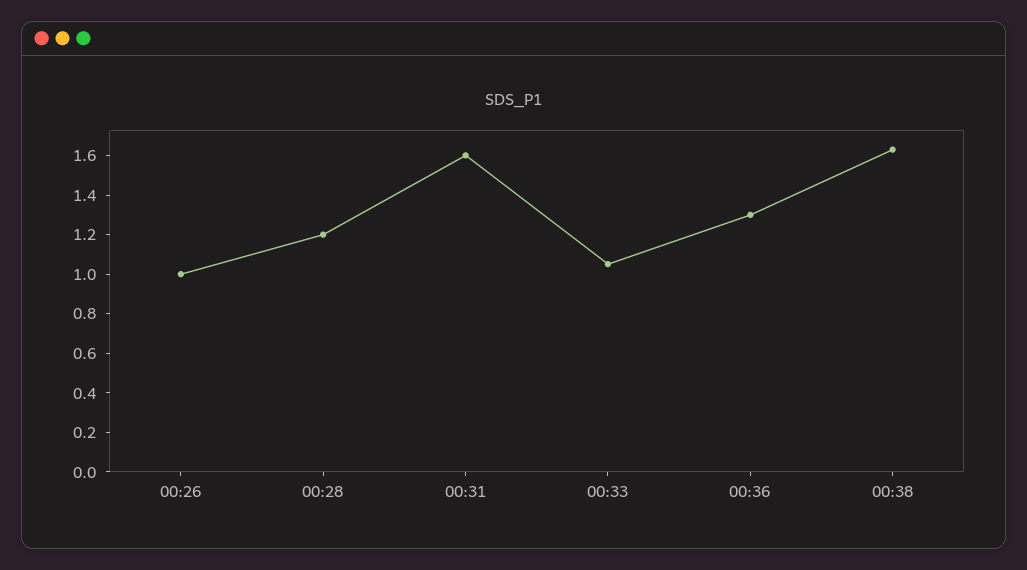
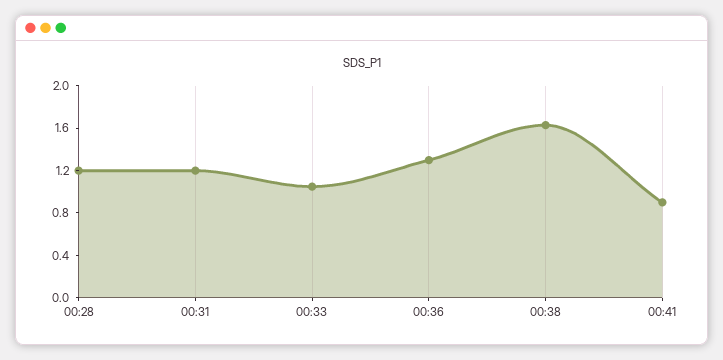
00:26: 1 -> none
00:31: 1.6 -> 1.2
00:41: none -> 0.9

